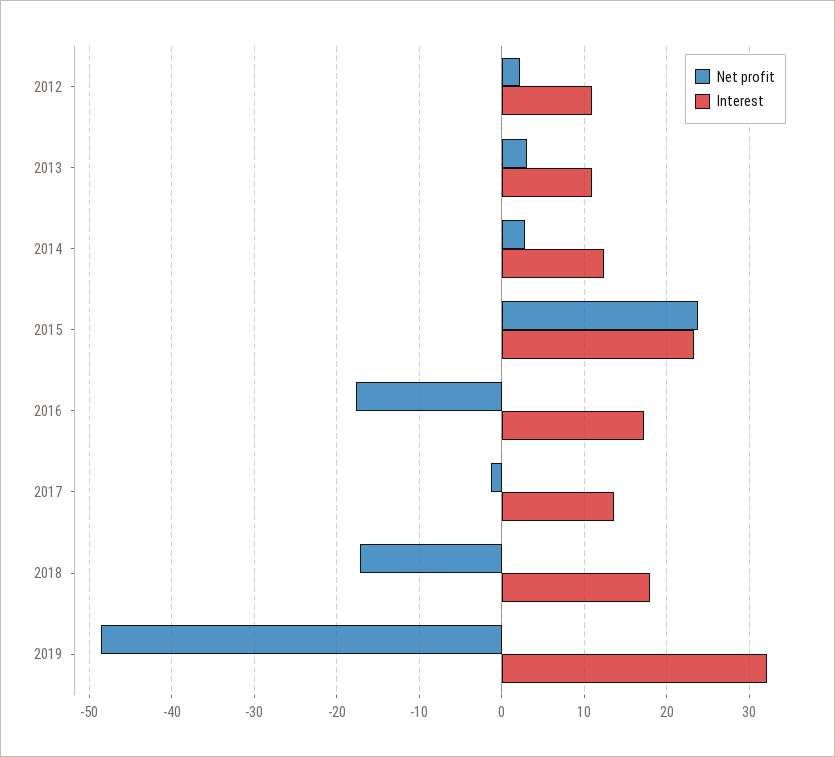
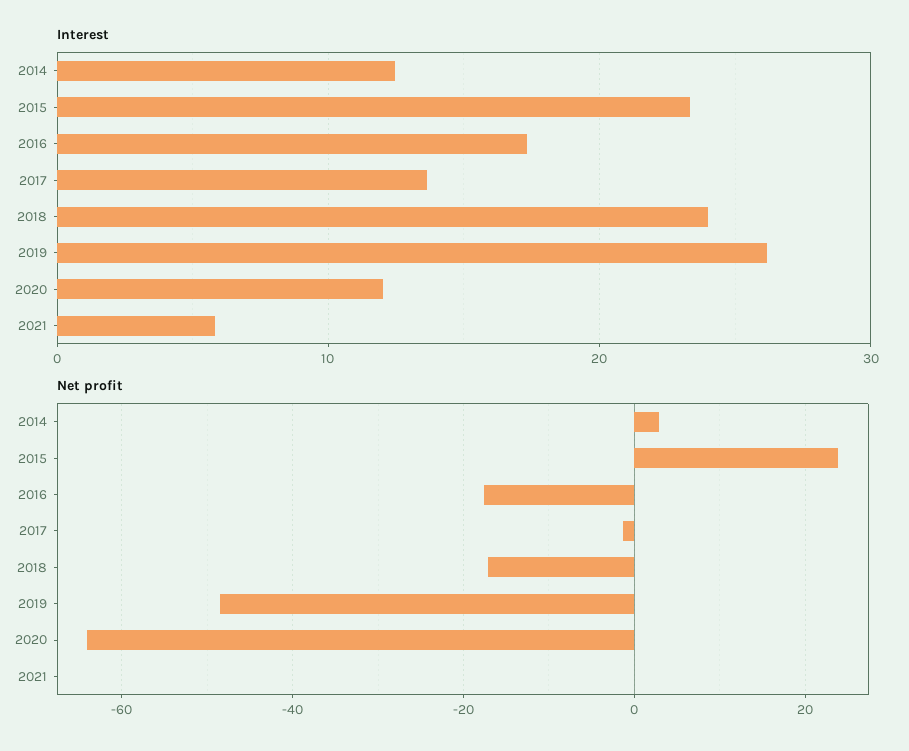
Net profit, 2012: 2 -> none
Interest, 2012: 11 -> none
Net profit, 2013: 3 -> none
Interest, 2013: 11 -> none
Interest, 2018: 18 -> 24
Interest, 2019: 32 -> 26
Interest, 2020: none -> 12
Interest, 2021: none -> 6
Net profit, 2020: none -> -64
Net profit, 2021: none -> 0

